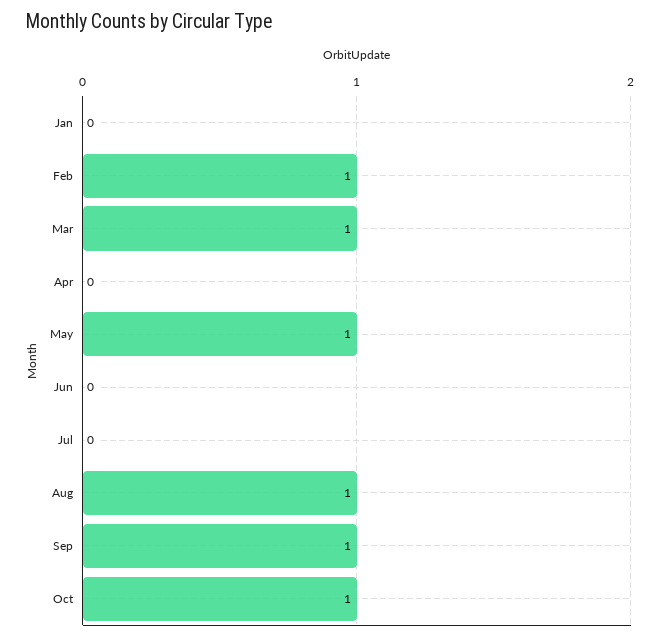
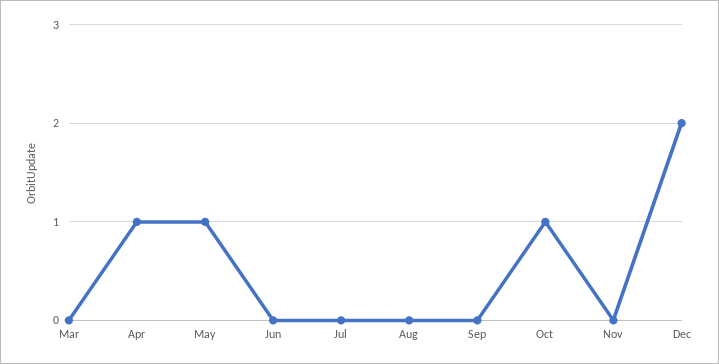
Jan: 0 -> none
Feb: 1 -> none
Mar: 1 -> 0
Apr: 0 -> 1
Aug: 1 -> 0
Sep: 1 -> 0
Nov: none -> 0
Dec: none -> 2

